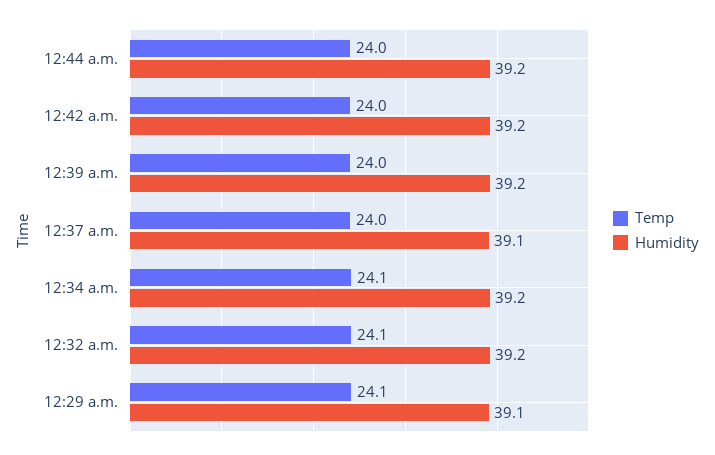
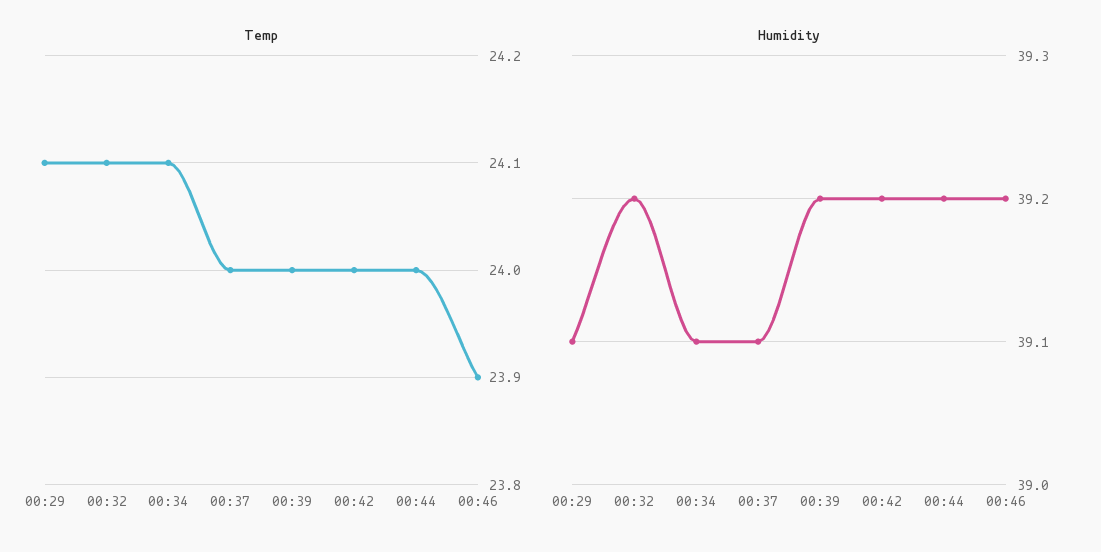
Humidity, 12:34 a.m.: 39.2 -> 39.1
Temp, 00:46: none -> 23.9
Humidity, 00:46: none -> 39.2

